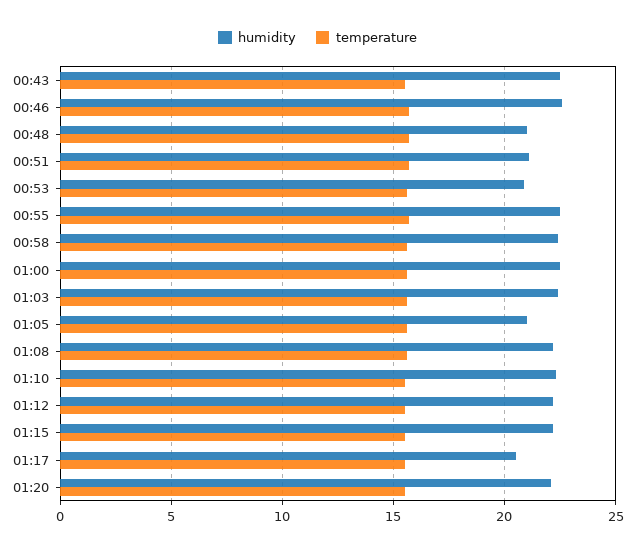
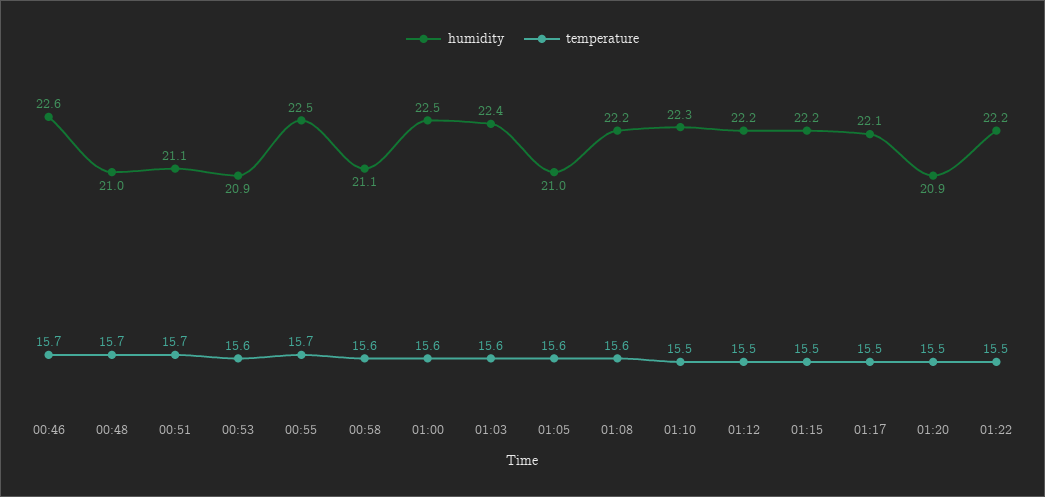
humidity, 00:43: 22.5 -> none
temperature, 00:43: 15.5 -> none
humidity, 00:58: 22.5 -> 21.1
humidity, 01:17: 20.5 -> 22.1
humidity, 01:20: 22 -> 20.9
humidity, 01:22: none -> 22.2
temperature, 01:22: none -> 15.5

